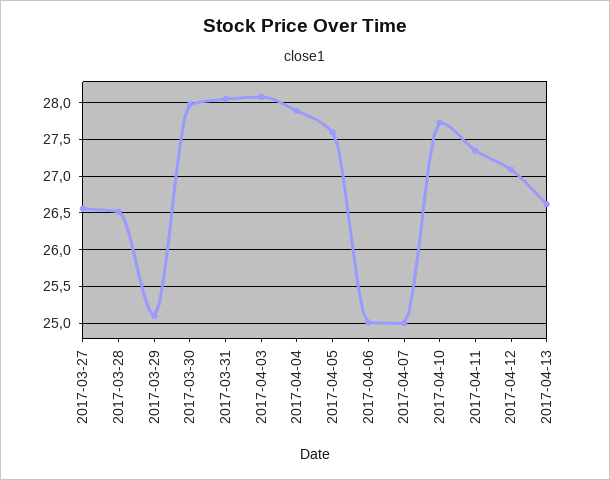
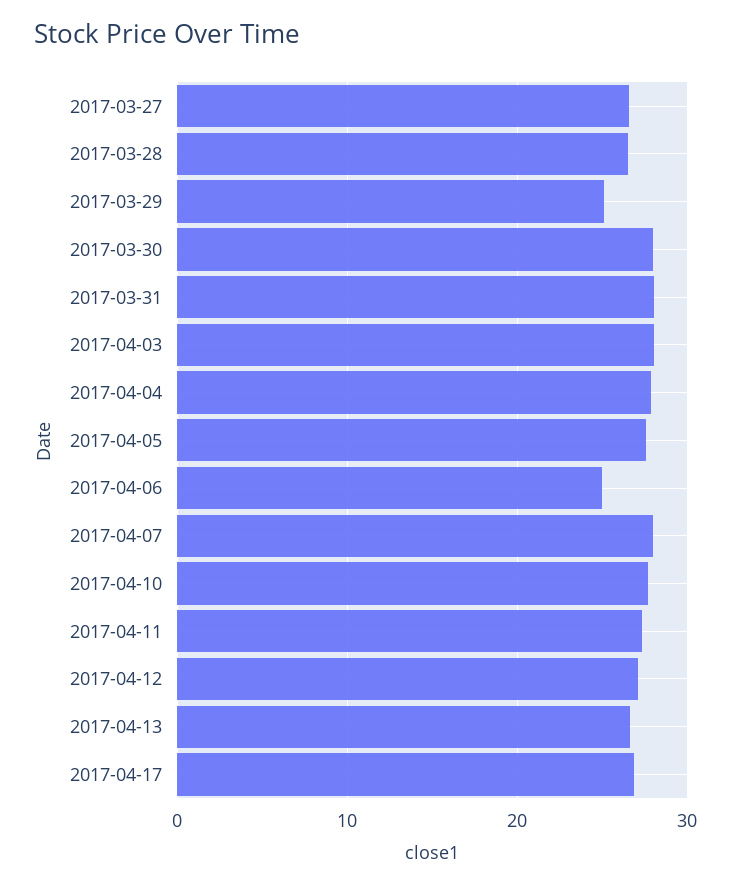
2017-04-07: 25 -> 28
2017-04-17: none -> 27

